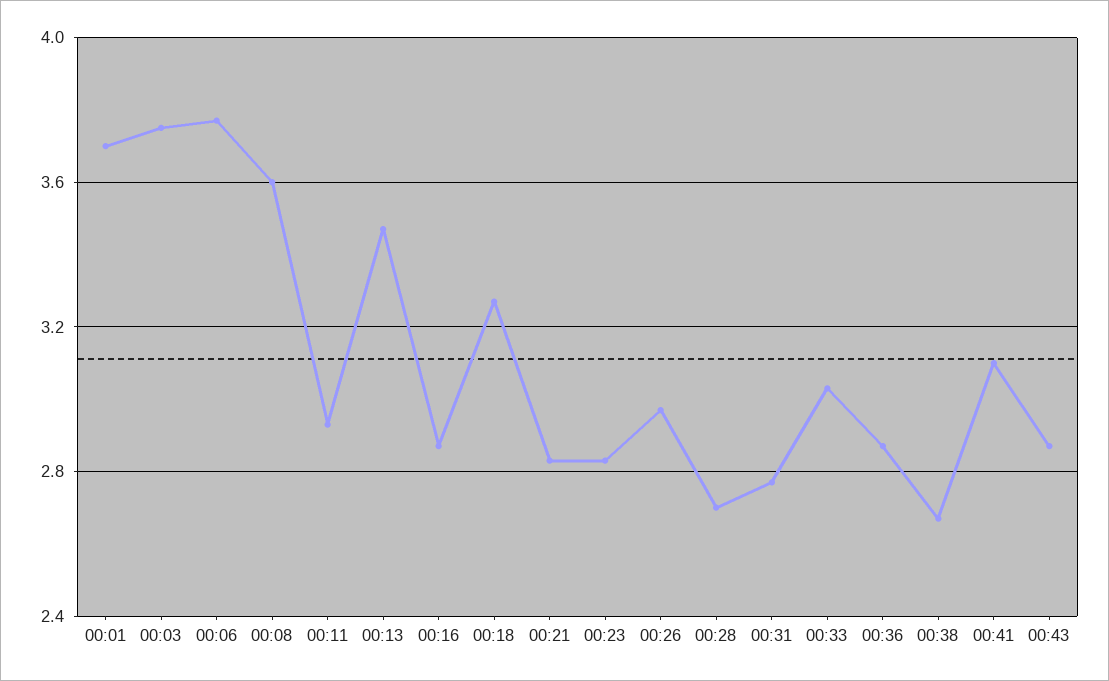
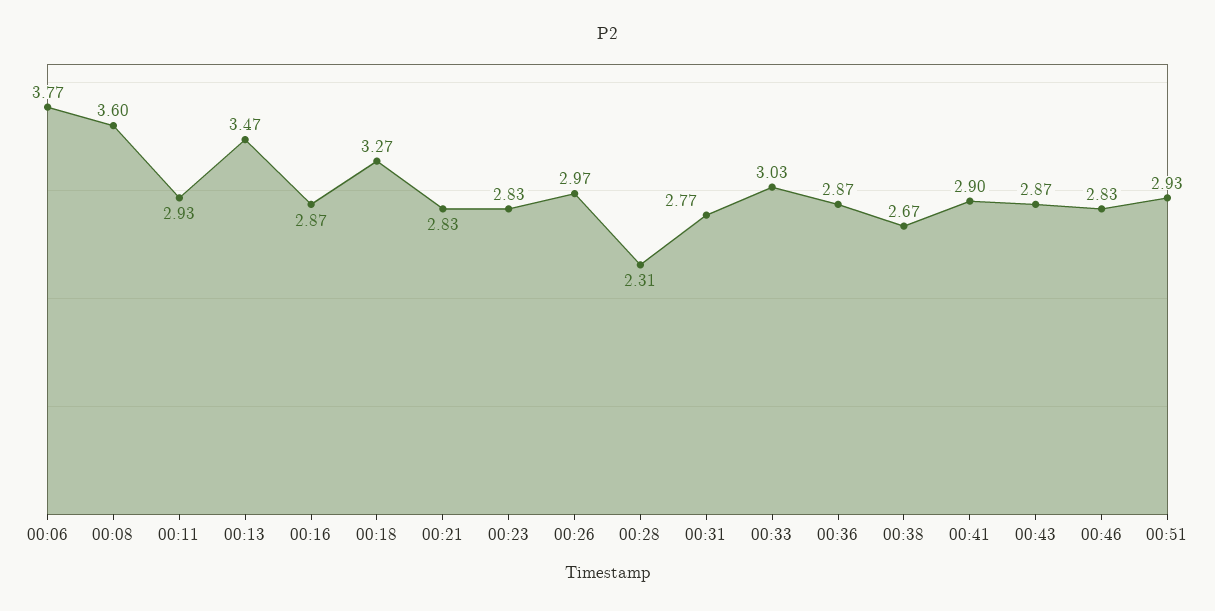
00:01: 3.7 -> none
00:03: 3.75 -> none
00:28: 2.7 -> 2.31
00:41: 3.1 -> 2.9
00:46: none -> 2.83
00:51: none -> 2.93

